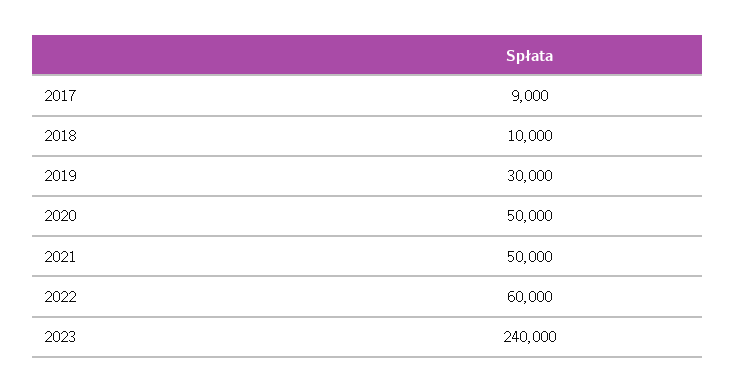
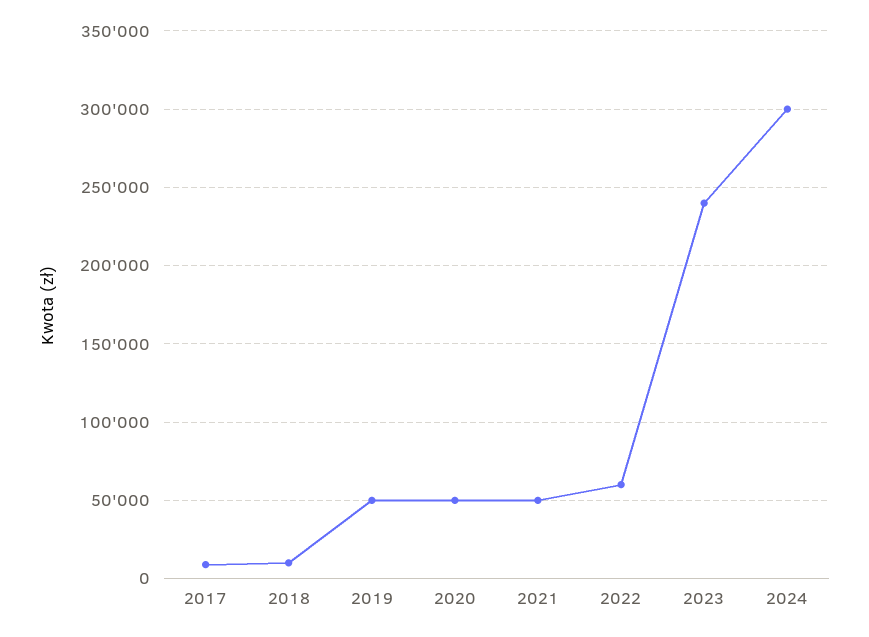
2019: 30000 -> 50000
2024: none -> 300000

